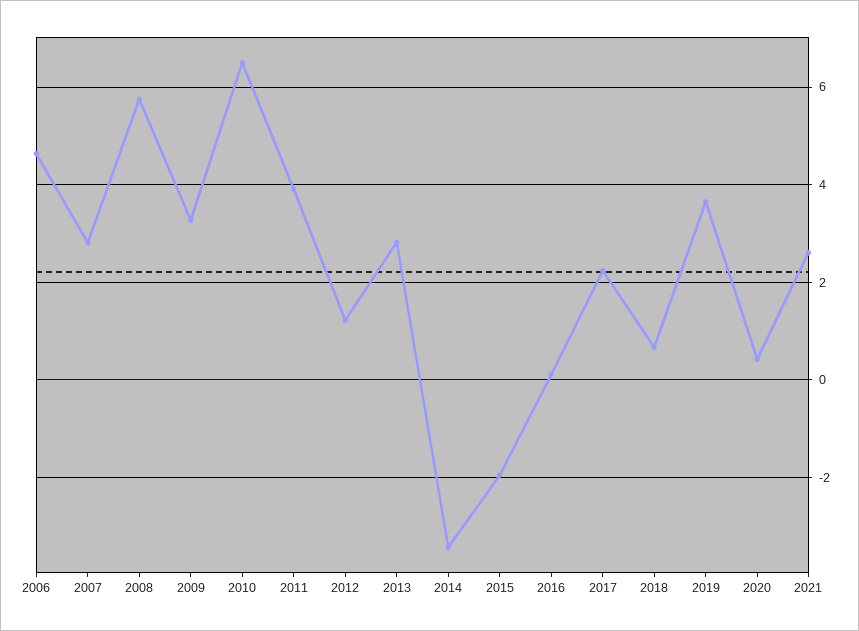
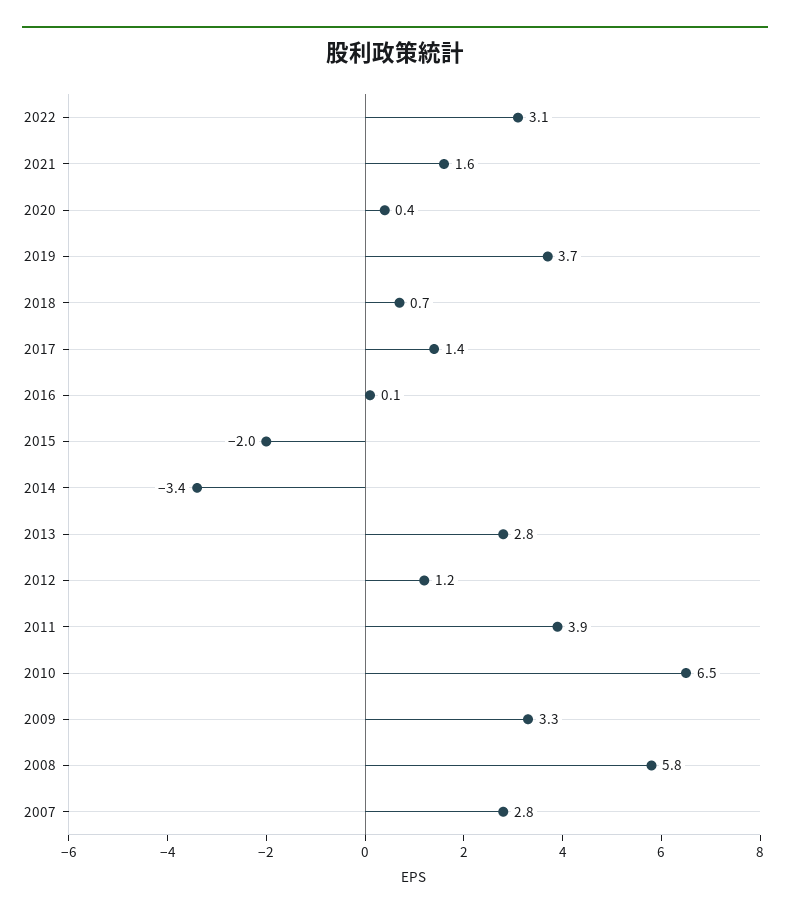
2006: 4.6 -> none
2017: 2.2 -> 1.4
2021: 2.6 -> 1.6
2022: none -> 3.1

